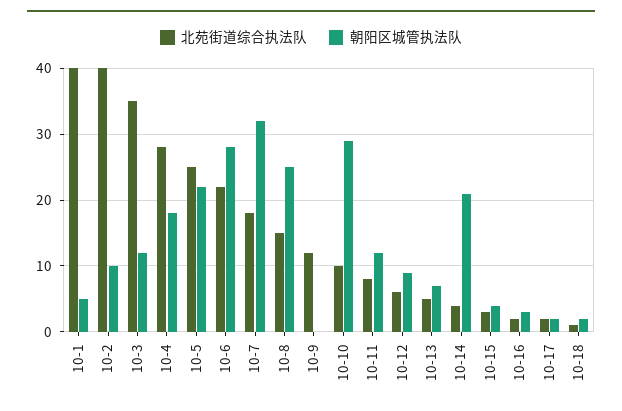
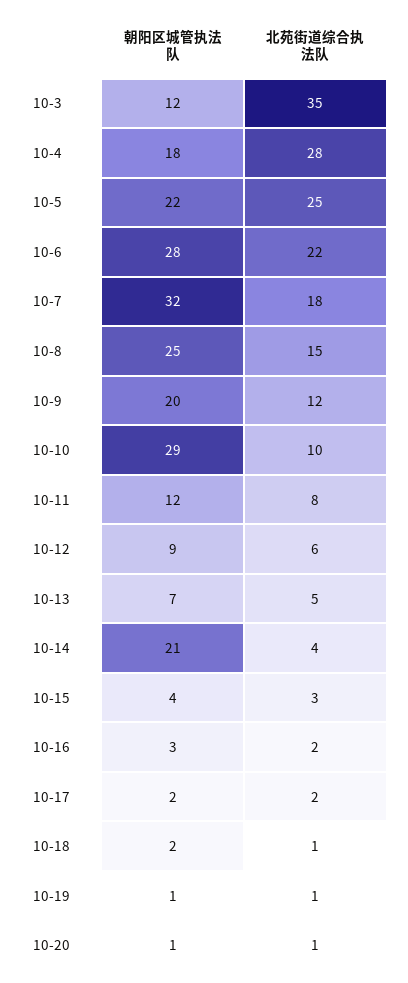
北苑街道综合执法队, 10-1: 40 -> none
朝阳区城管执法队, 10-1: 5 -> none
北苑街道综合执法队, 10-2: 40 -> none
朝阳区城管执法队, 10-2: 10 -> none
朝阳区城管执法队, 10-9: 0 -> 20
朝阳区城管执法队, 10-19: none -> 1
北苑街道综合执法队, 10-19: none -> 1
朝阳区城管执法队, 10-20: none -> 1
北苑街道综合执法队, 10-20: none -> 1

